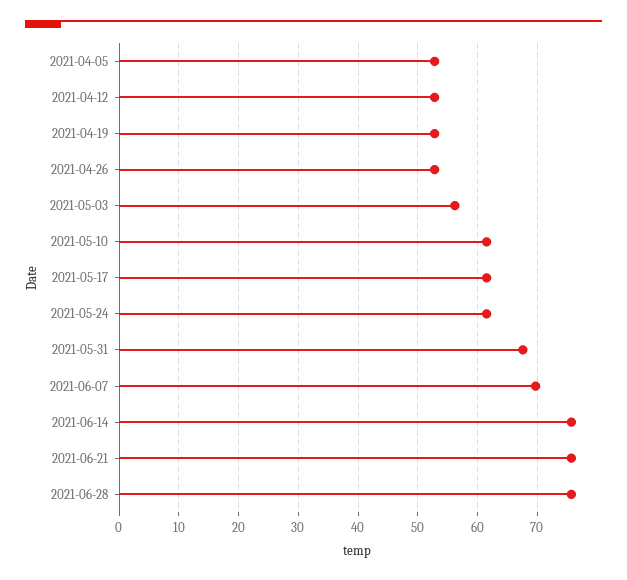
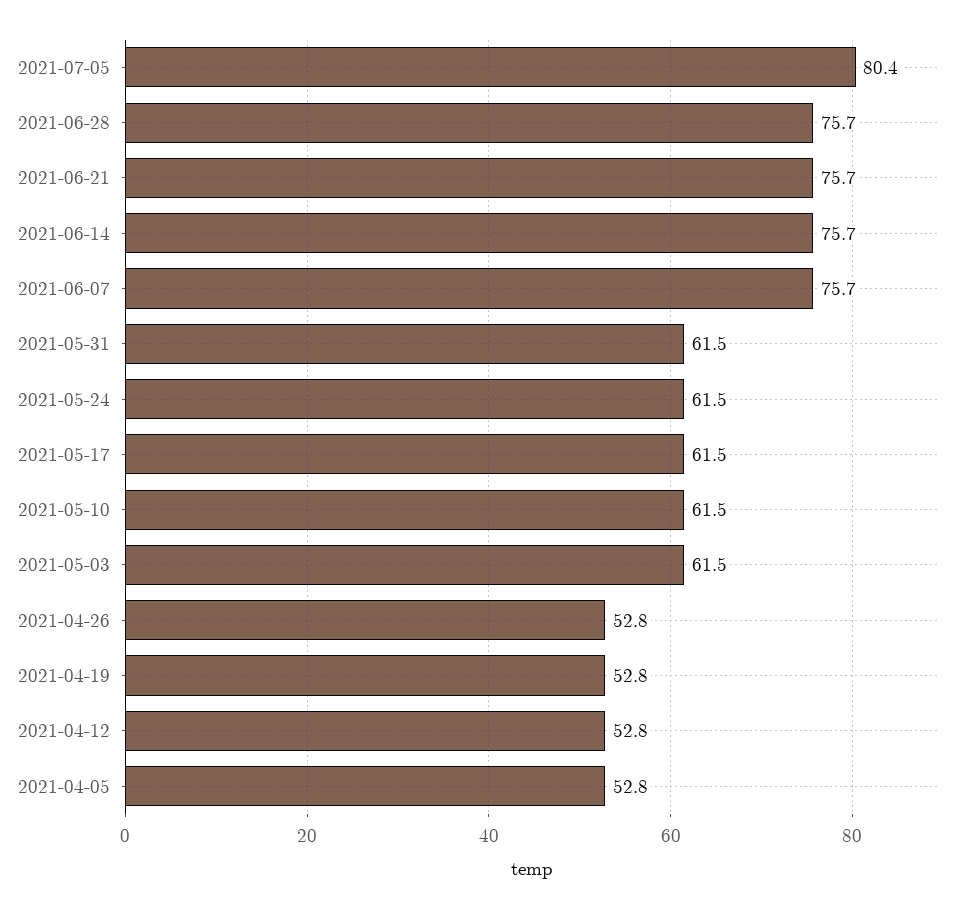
2021-05-03: 56 -> 61.5
2021-05-31: 68 -> 61.5
2021-06-07: 70 -> 75.7
2021-07-05: none -> 80.4

